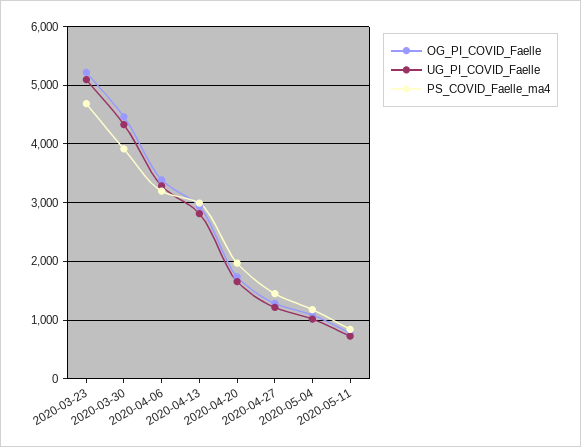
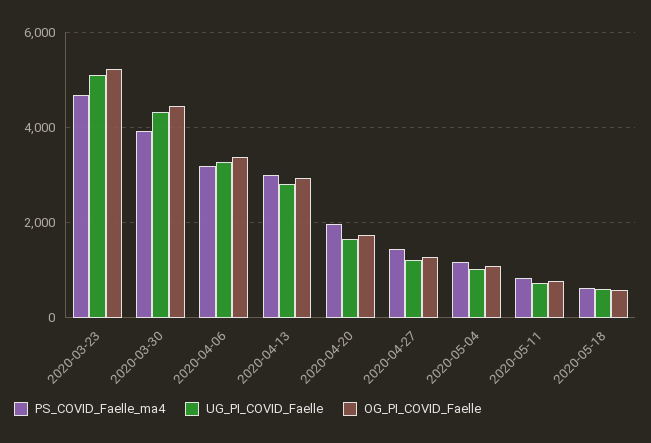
PS_COVID_Faelle_ma4, 2020-05-18: none -> 600
UG_PI_COVID_Faelle, 2020-05-18: none -> 600
OG_PI_COVID_Faelle, 2020-05-18: none -> 600

